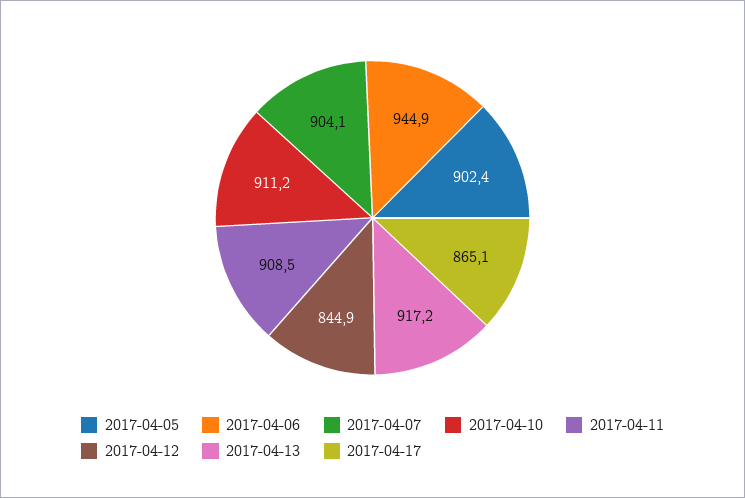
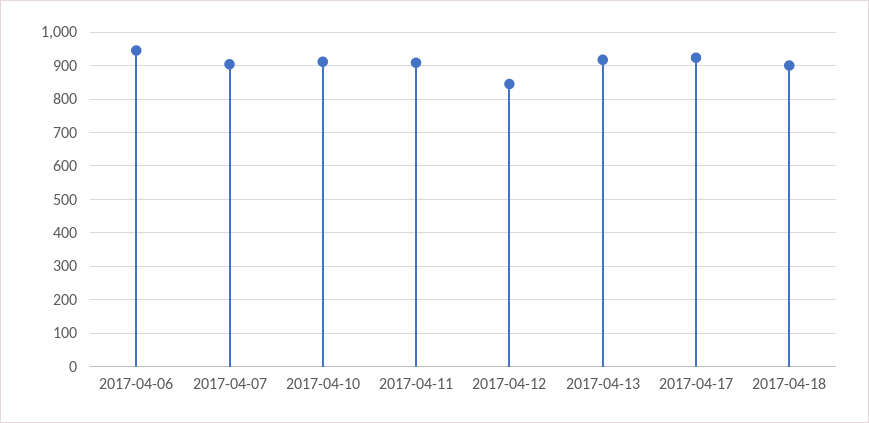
2017-04-05: 902.4 -> none
2017-04-17: 865.1 -> 920
2017-04-18: none -> 900

